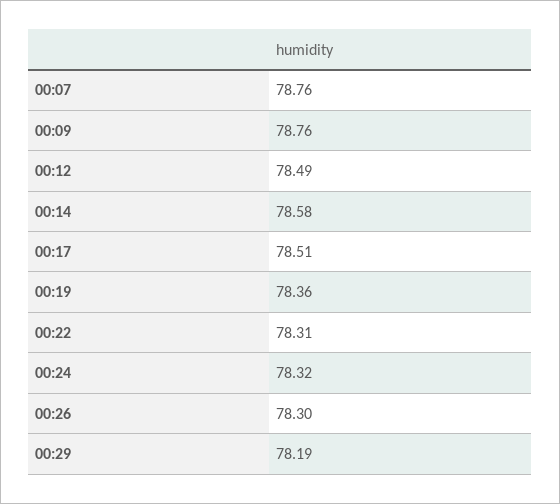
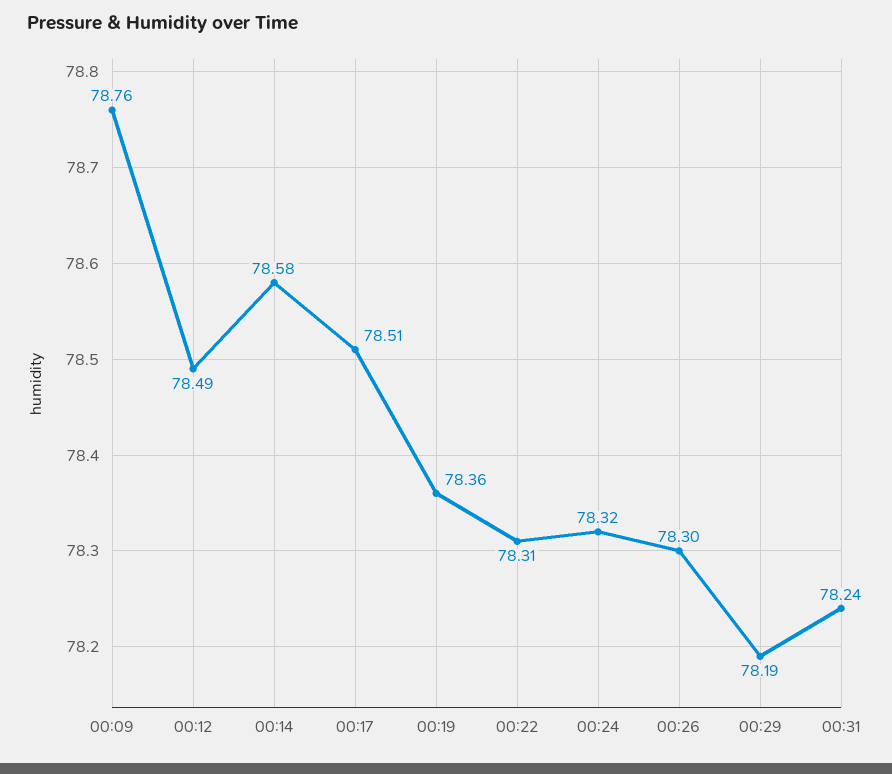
00:07: 78.76 -> none
00:31: none -> 78.24

